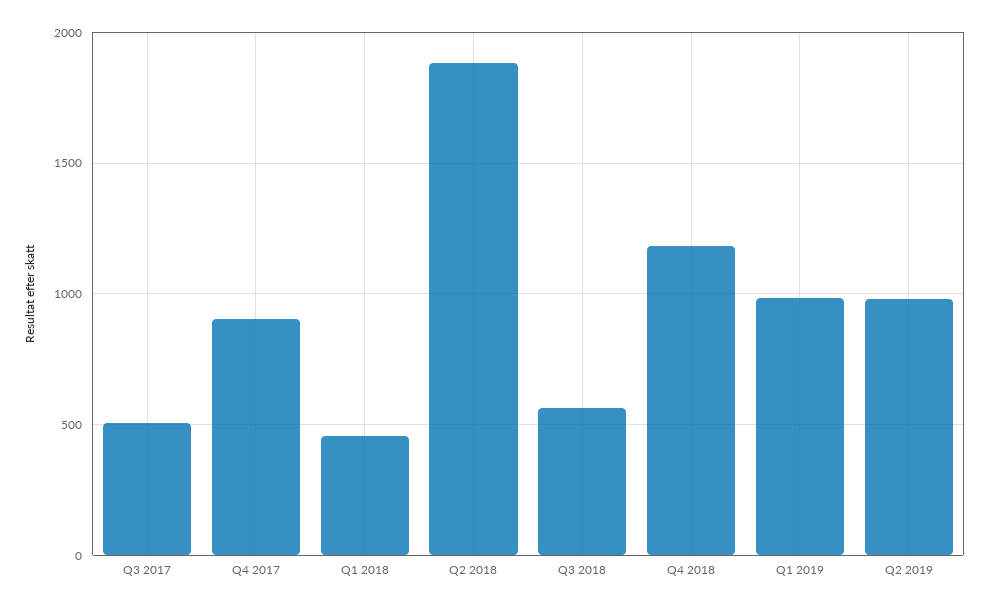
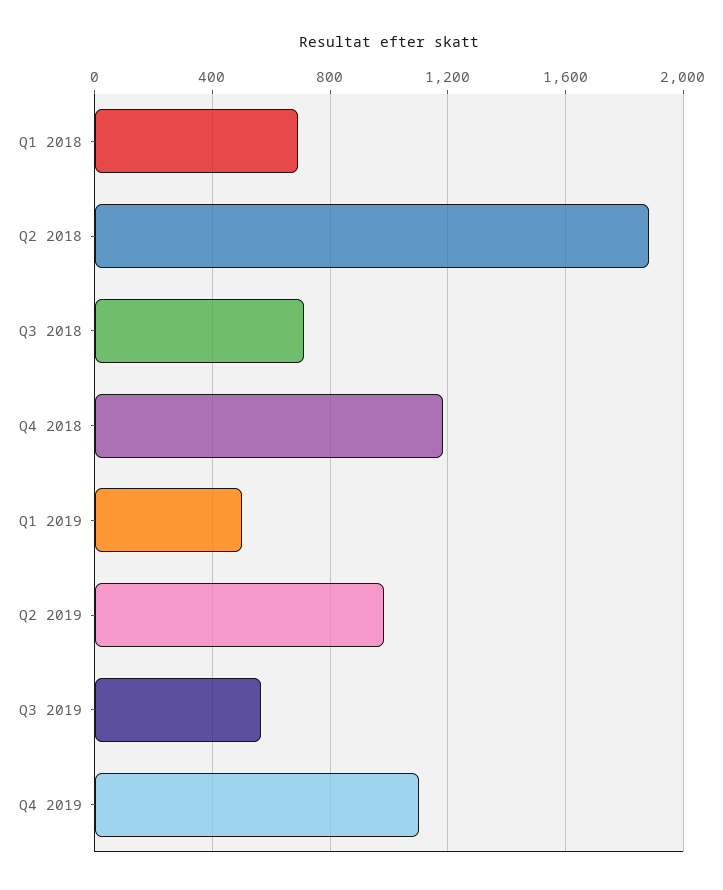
Q3 2017: 500 -> none
Q4 2017: 900 -> none
Q1 2018: 450 -> 700
Q3 2018: 550 -> 700
Q1 2019: 1000 -> 500
Q3 2019: none -> 550
Q4 2019: none -> 1100

